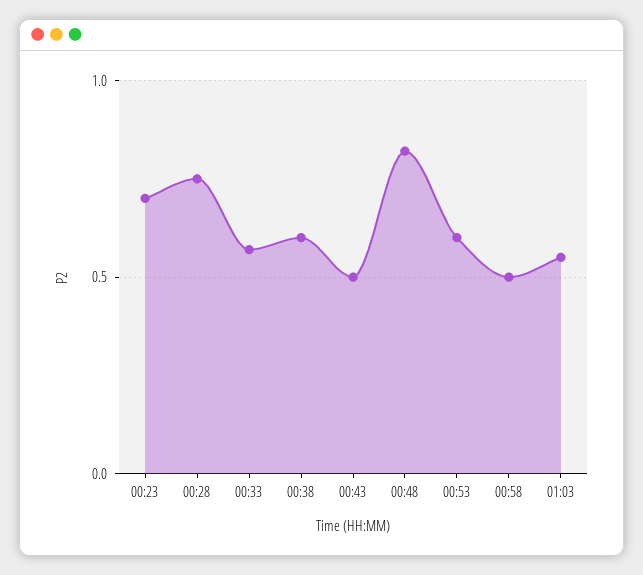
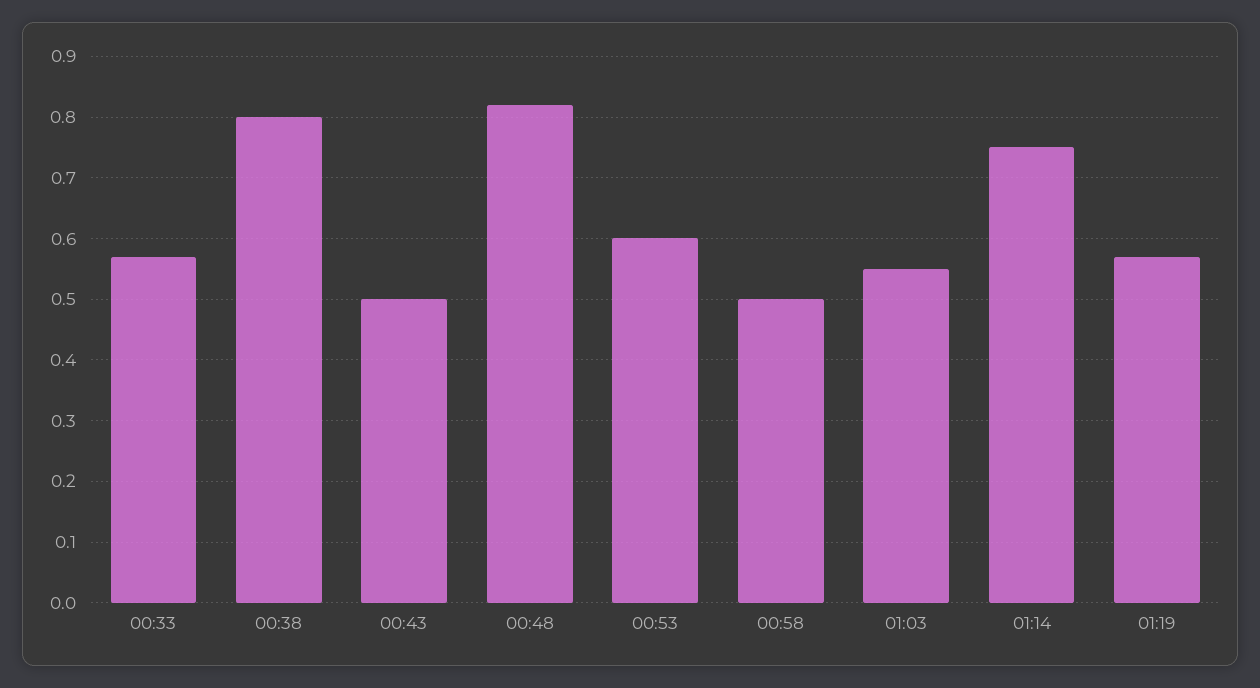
00:23: 0.7 -> none
00:28: 0.75 -> none
00:38: 0.6 -> 0.8
01:14: none -> 0.75
01:19: none -> 0.57

